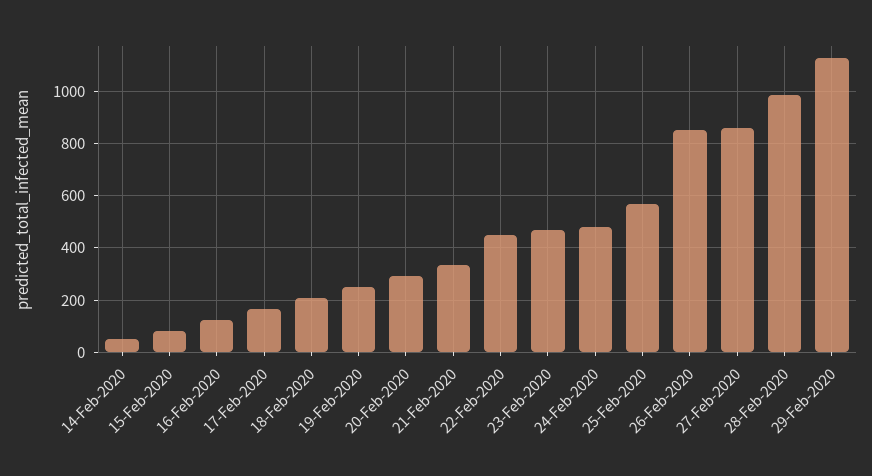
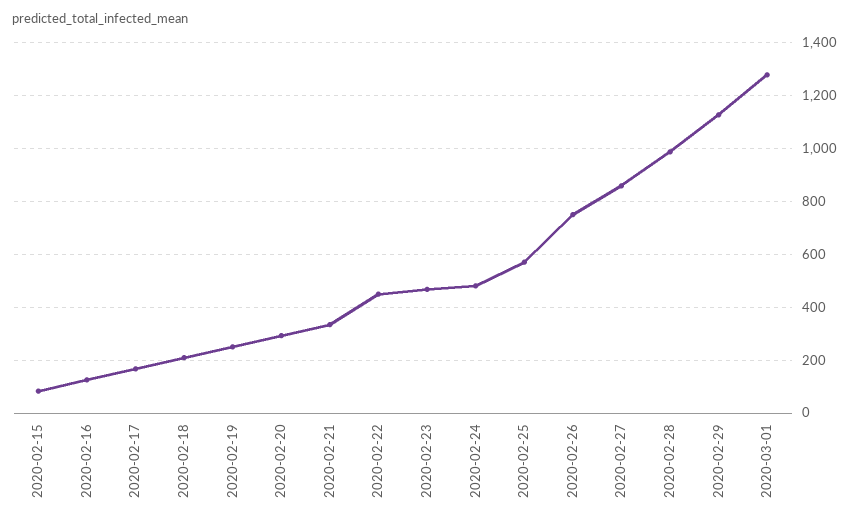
14-Feb-2020: 50 -> none
26-Feb-2020: 850 -> 750
2020-03-01: none -> 1275

